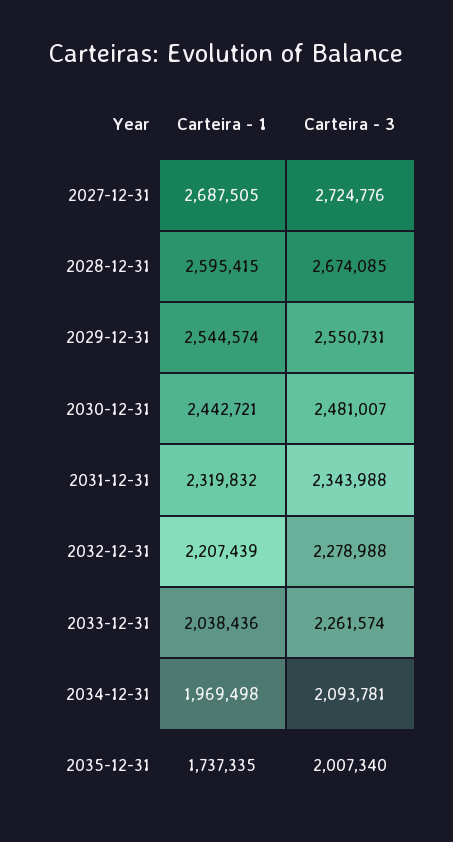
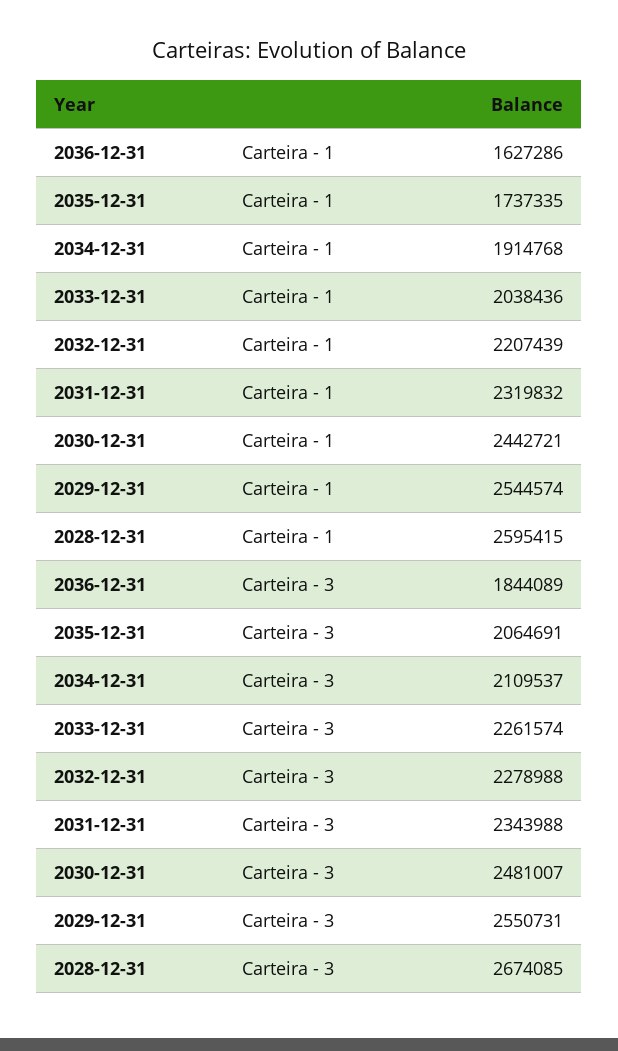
Carteira - 1, 2027-12-31: 2687505 -> none
Carteira - 3, 2027-12-31: 2724776 -> none
Carteira - 1, 2034-12-31: 1969498 -> 1914768
Carteira - 3, 2034-12-31: 2093781 -> 2109537
Carteira - 3, 2035-12-31: 2007340 -> 2064691
Carteira - 1, 2036-12-31: none -> 1627286
Carteira - 3, 2036-12-31: none -> 1844089

